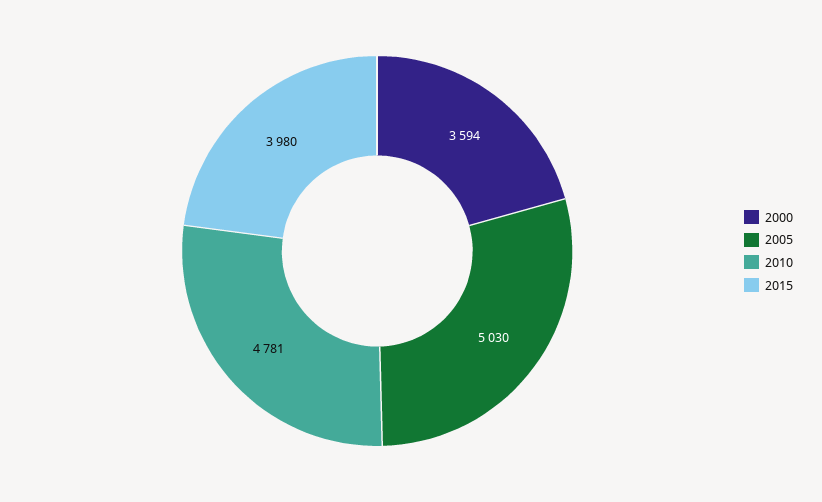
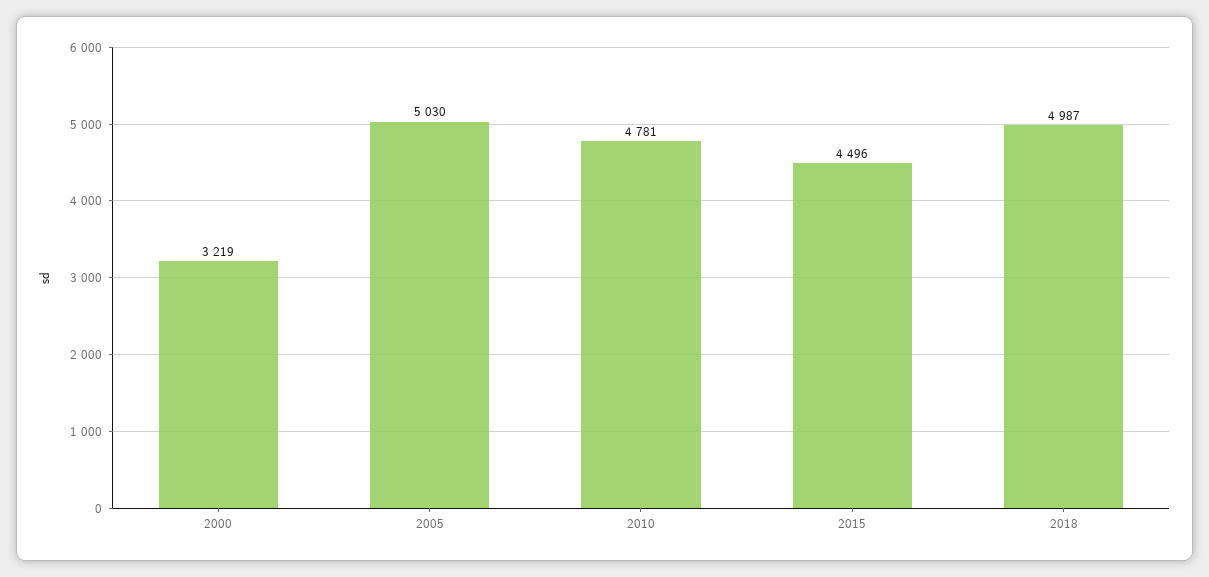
2000: 3594 -> 3219
2015: 3980 -> 4496
2018: none -> 4987

